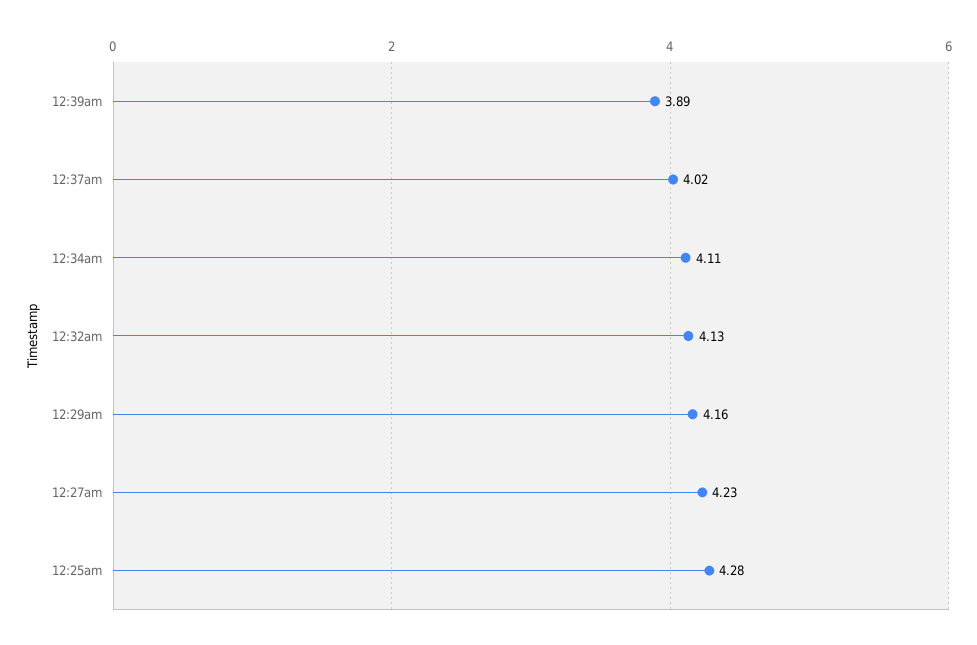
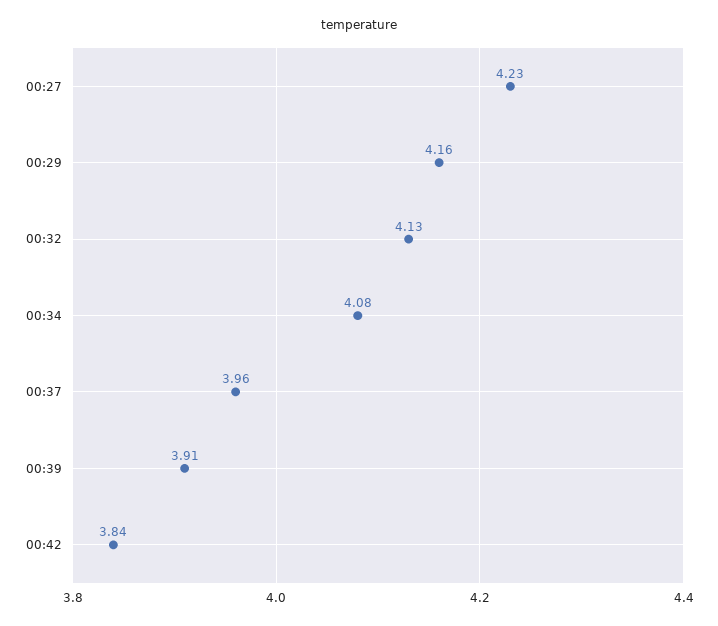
12:39am: 3.89 -> 3.91
12:37am: 4.02 -> 3.96
12:34am: 4.11 -> 4.08
12:25am: 4.28 -> none
00:42: none -> 3.84

